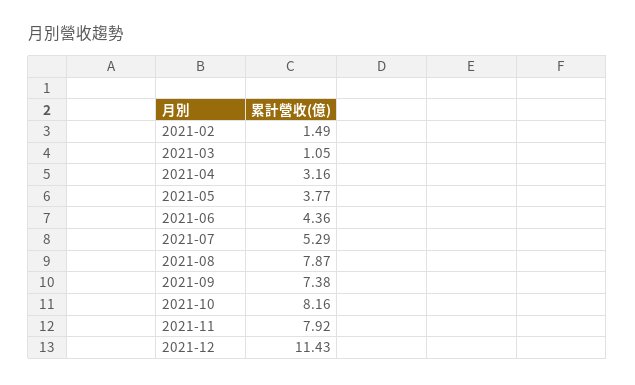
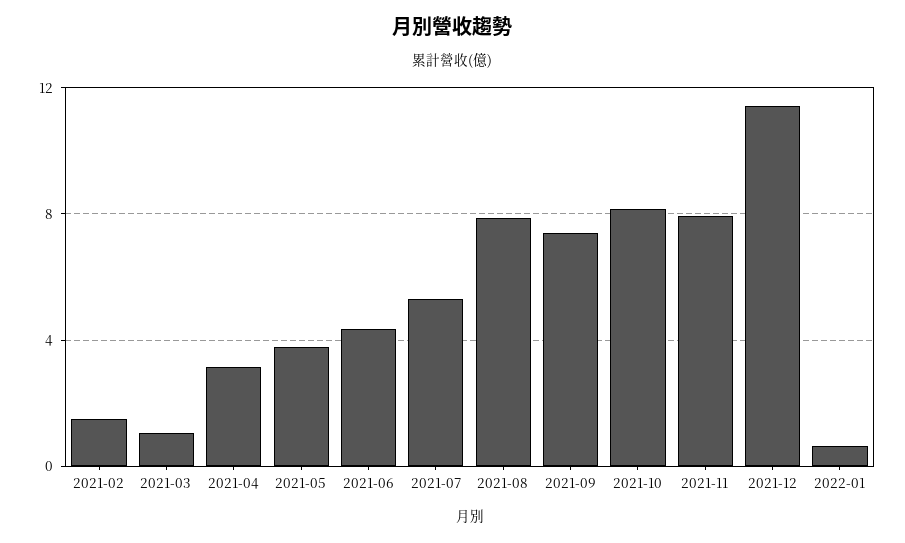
2022-01: none -> 0.5

